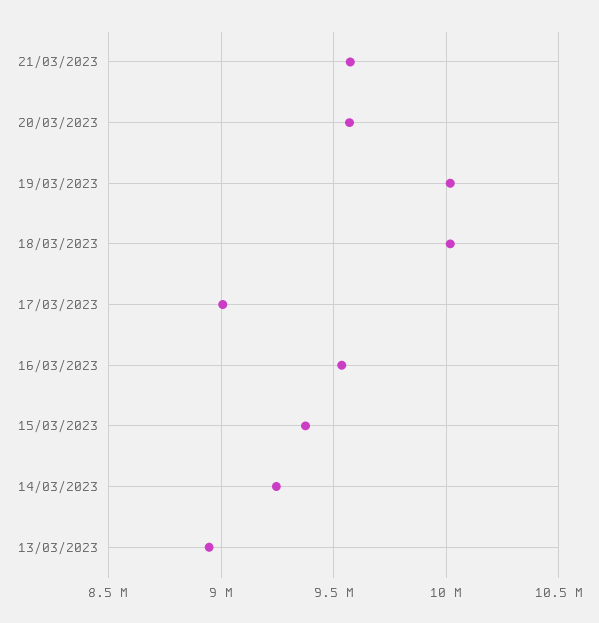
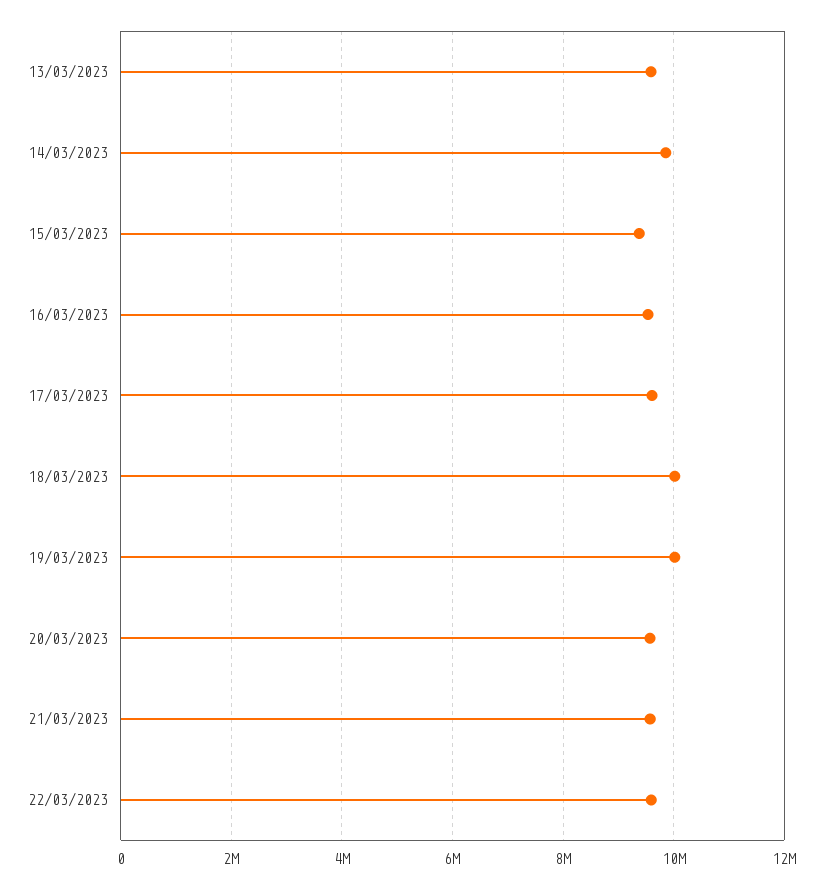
17/03/2023: 9000000 -> 9600000
14/03/2023: 9250000 -> 9800000
13/03/2023: 8950000 -> 9600000
22/03/2023: none -> 9600000

